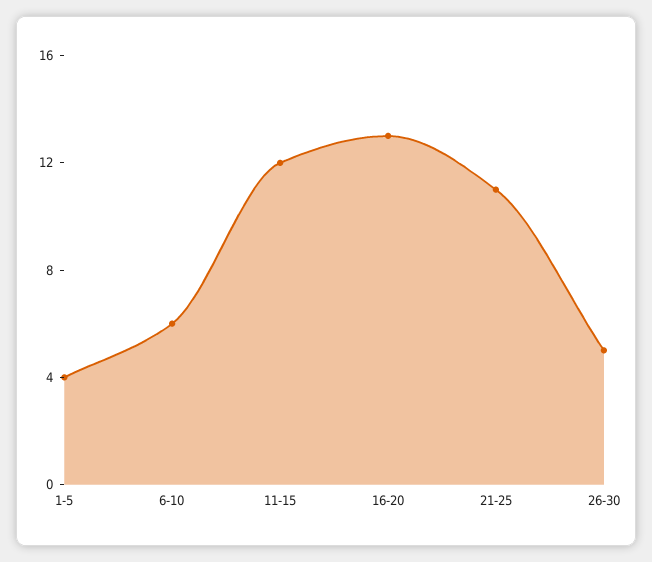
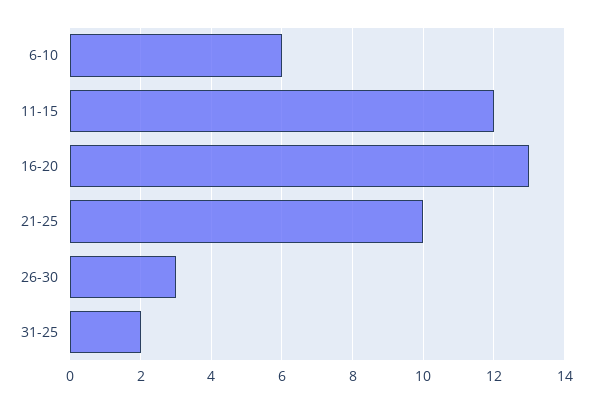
1-5: 4 -> none
21-25: 11 -> 10
26-30: 5 -> 3
31-25: none -> 2

